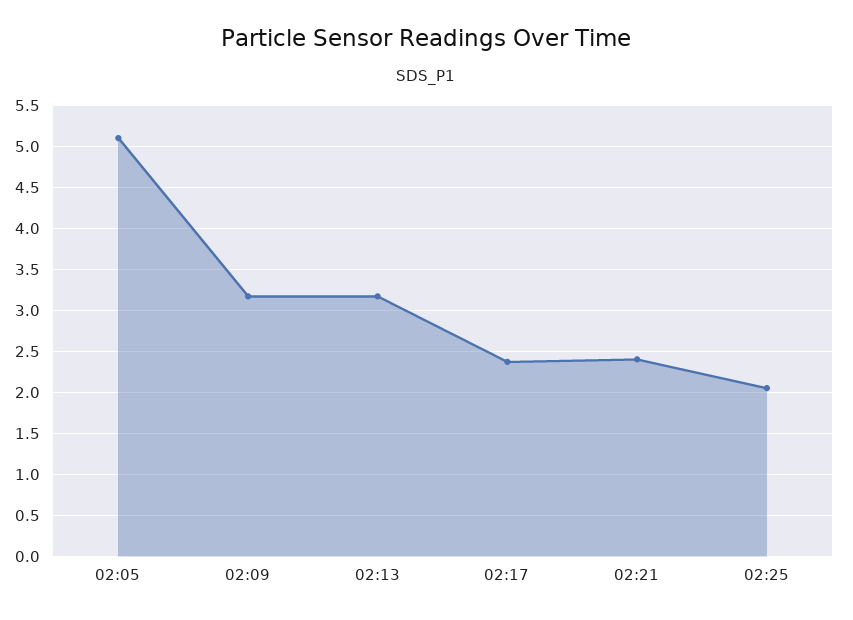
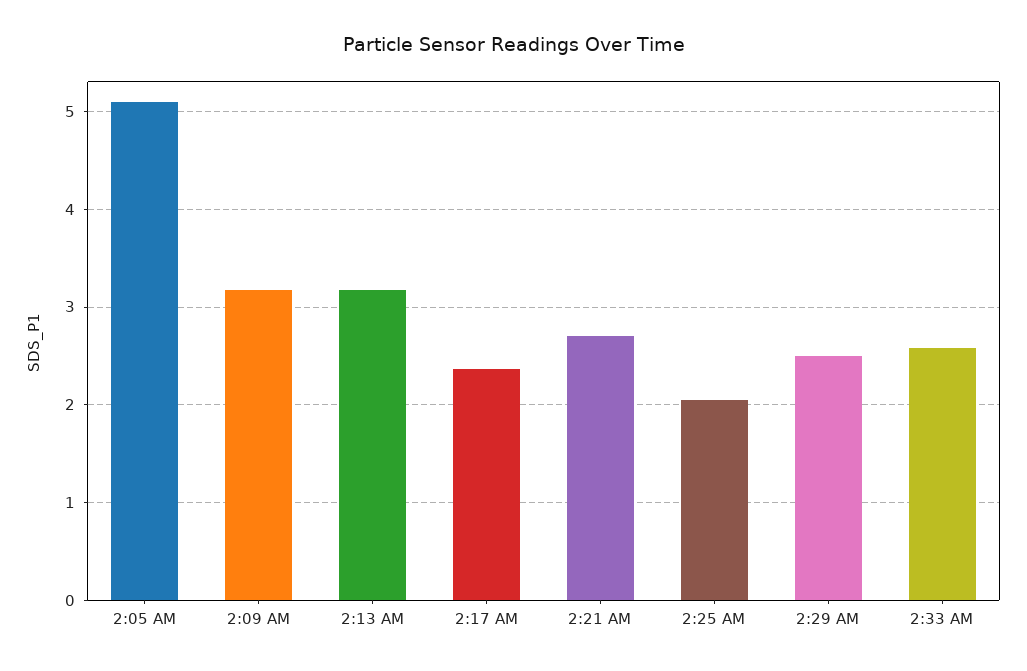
02:21: 2.4 -> 2.7
2:29 AM: none -> 2.5
2:33 AM: none -> 2.6

